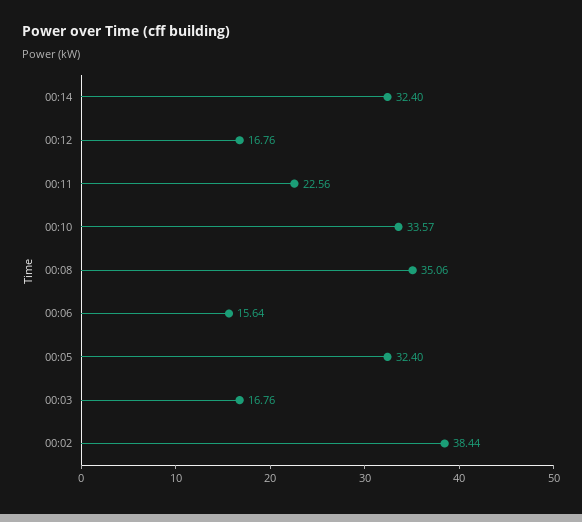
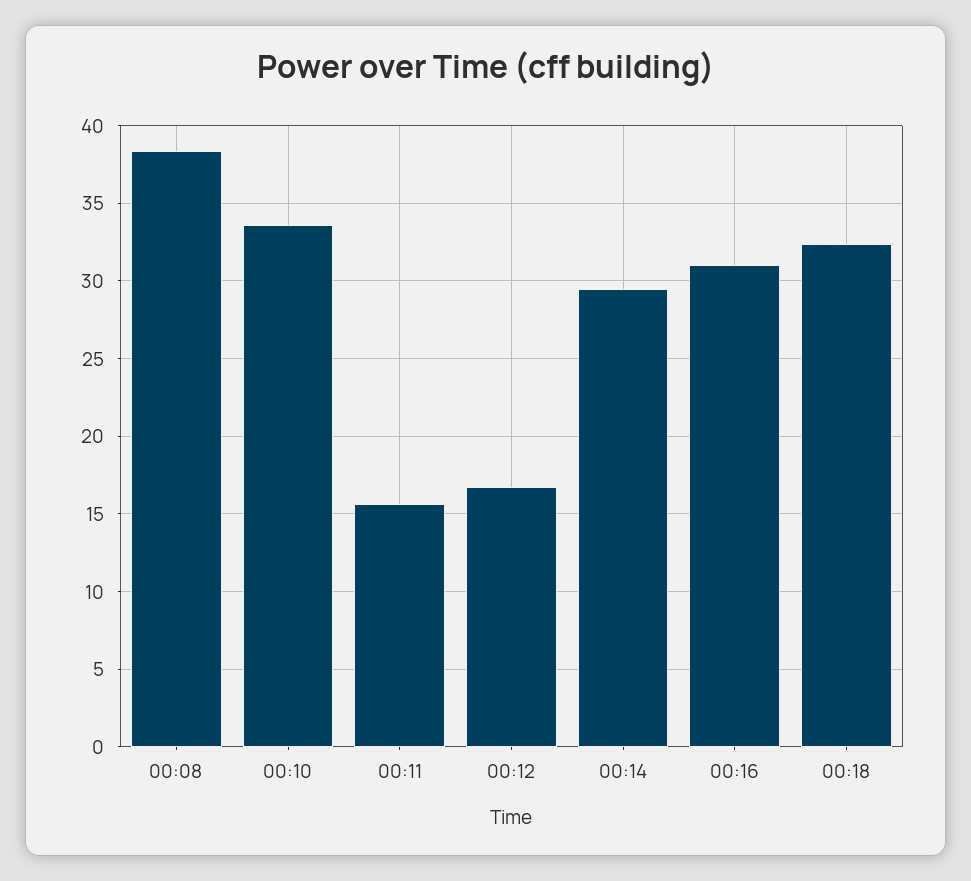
00:14: 32.4 -> 29.5
00:11: 22.56 -> 15.5
00:08: 35.06 -> 38.5
00:06: 15.64 -> none
00:05: 32.4 -> none
00:03: 16.76 -> none
00:02: 38.44 -> none
00:16: none -> 31
00:18: none -> 32.5

